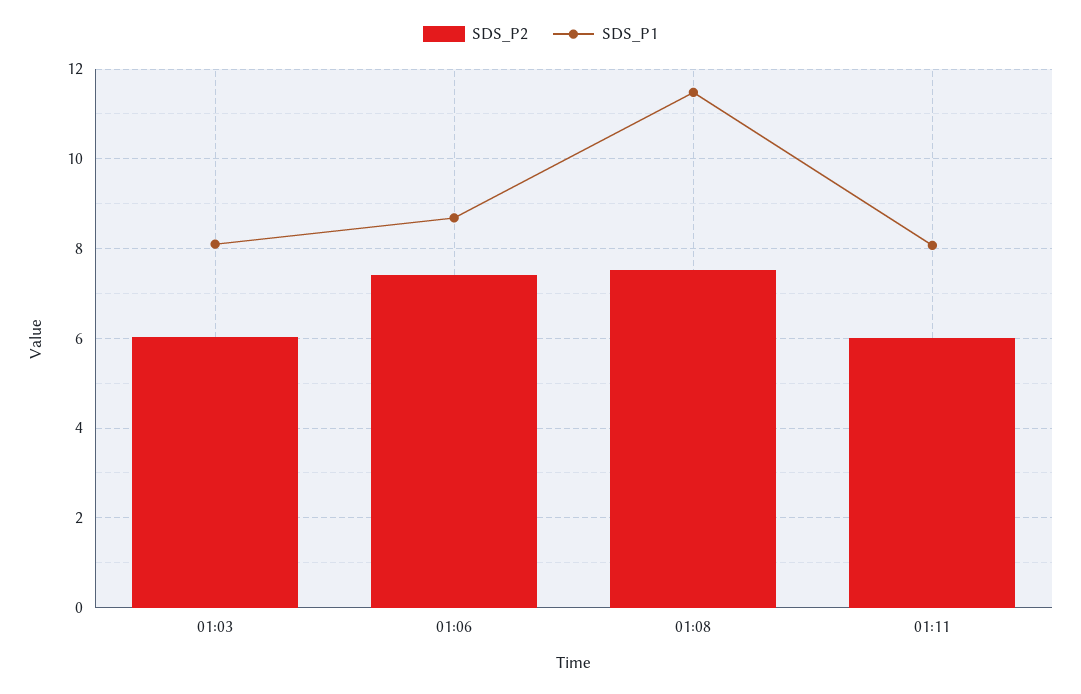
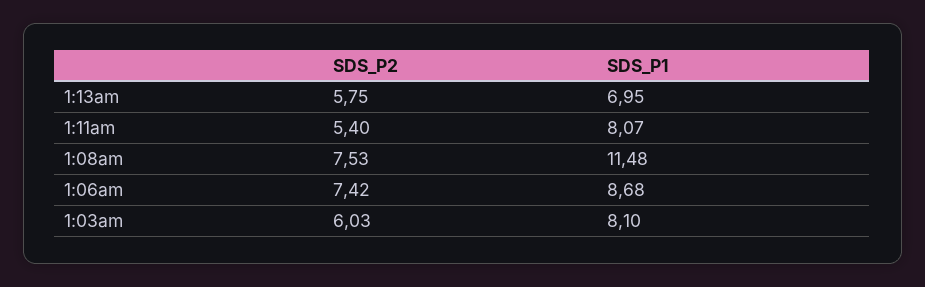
SDS_P2, 01:11: 6 -> 5.4
SDS_P2, 1:13am: none -> 5.75
SDS_P1, 1:13am: none -> 6.95

